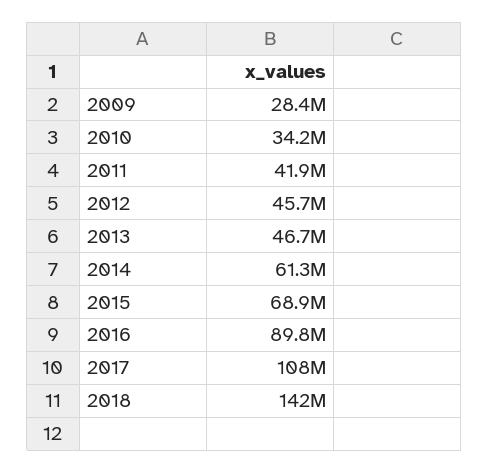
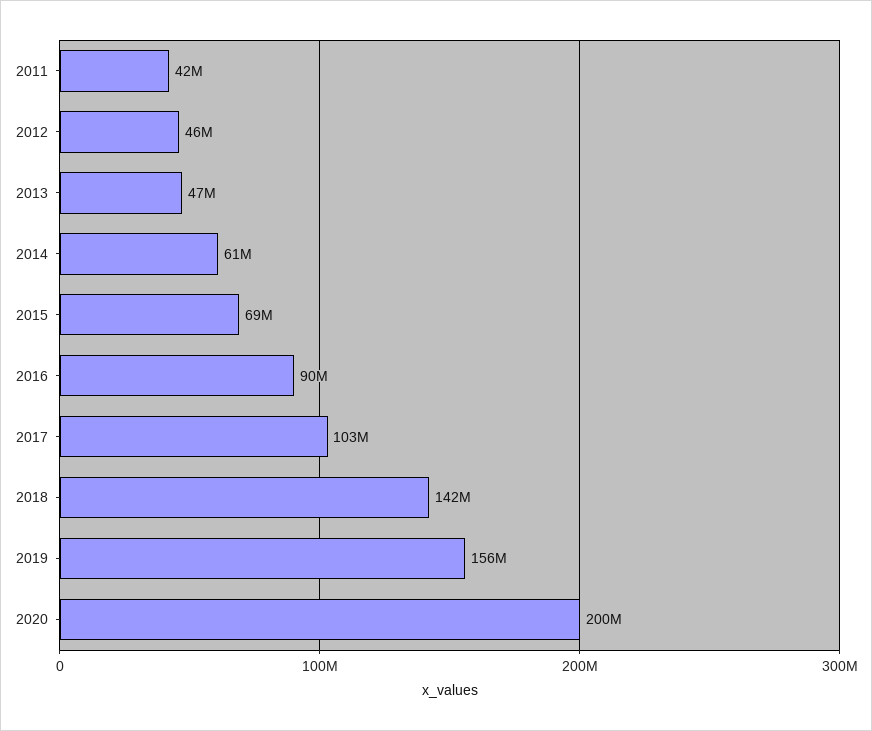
2009: 28400000 -> none
2010: 34200000 -> none
2017: 108000000 -> 103000000
2019: none -> 156000000
2020: none -> 200000000

